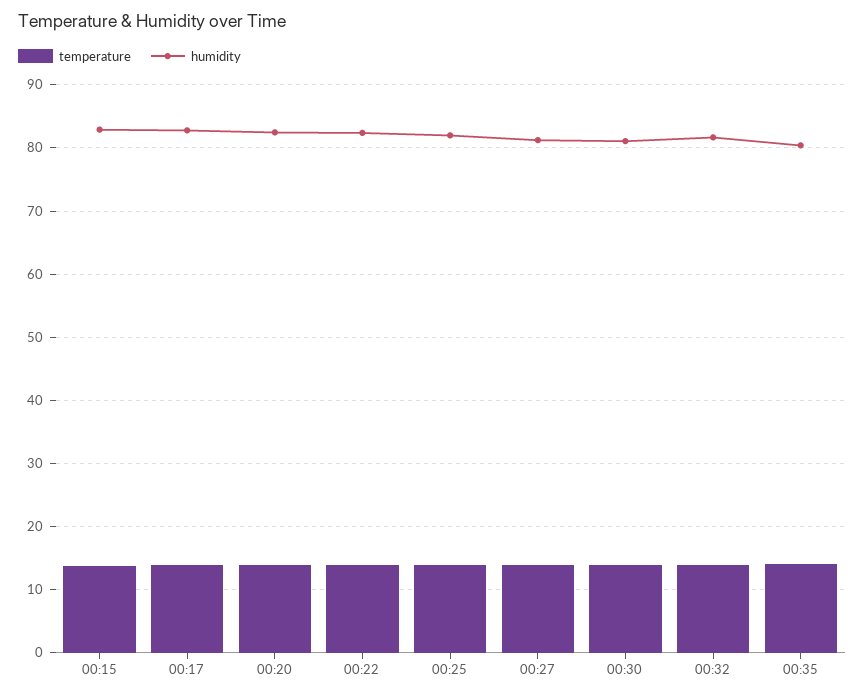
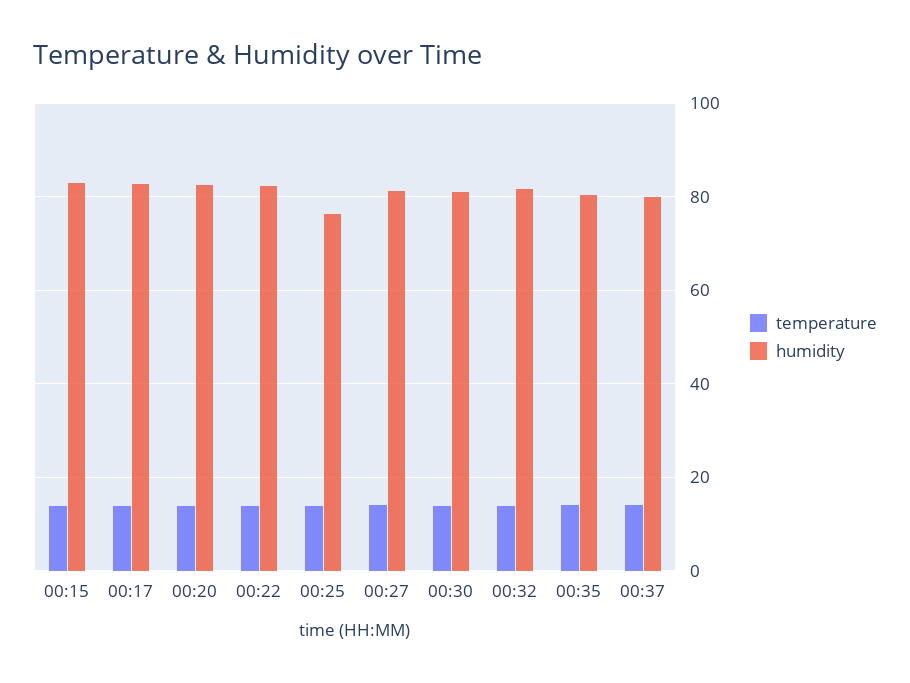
humidity, 00:25: 82 -> 76
temperature, 00:37: none -> 14
humidity, 00:37: none -> 80

